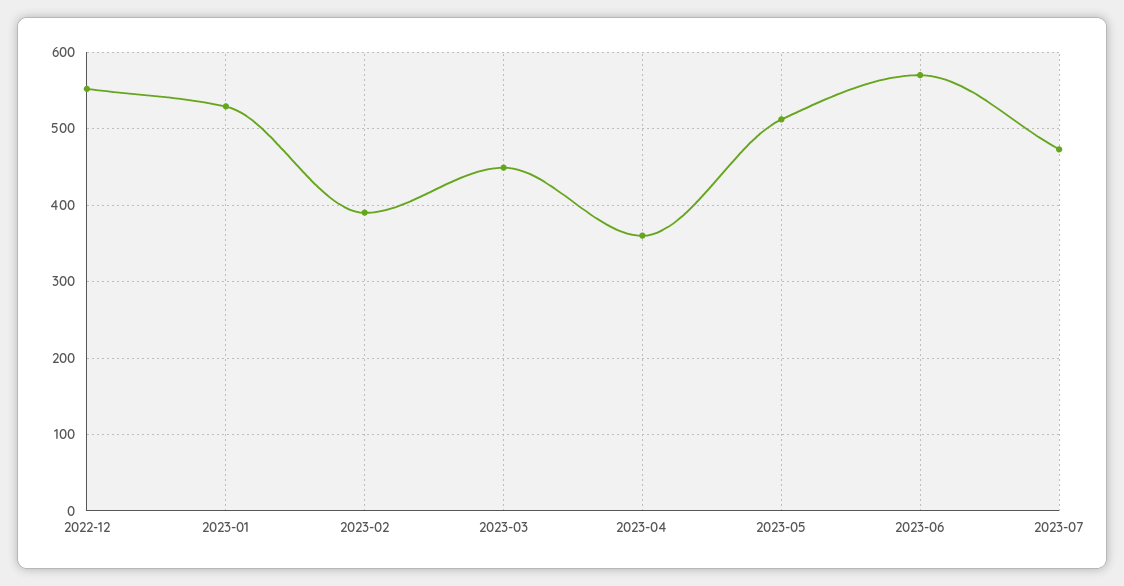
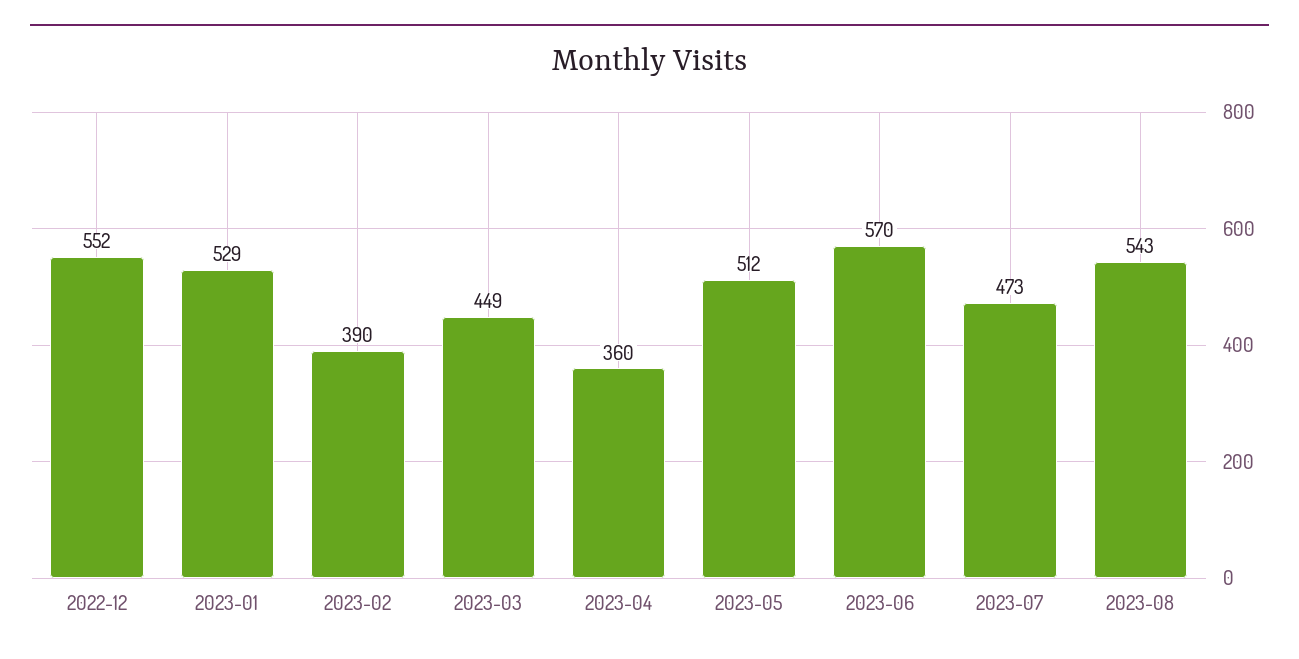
2023-08: none -> 543

